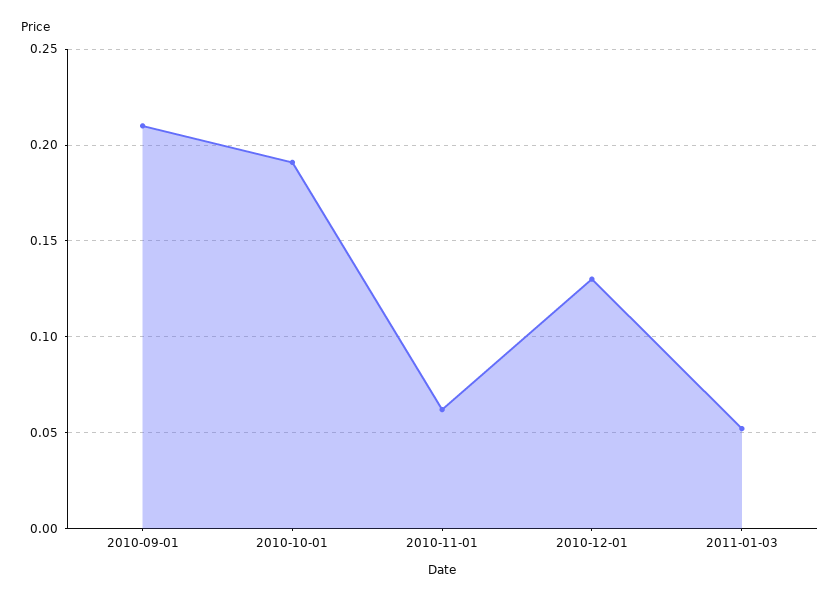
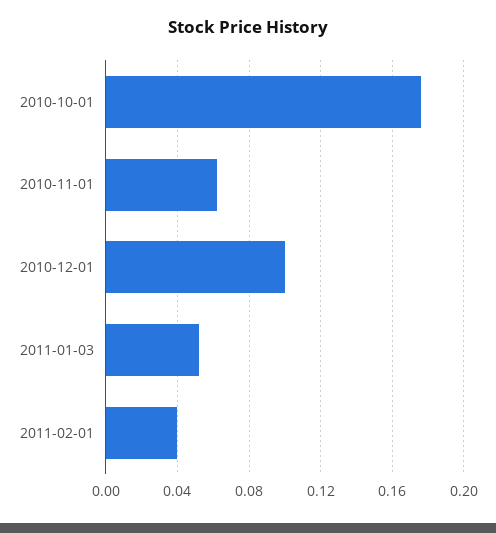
2010-09-01: 0.21 -> none
2010-10-01: 0.19 -> 0.175
2010-12-01: 0.13 -> 0.1
2011-02-01: none -> 0.04

